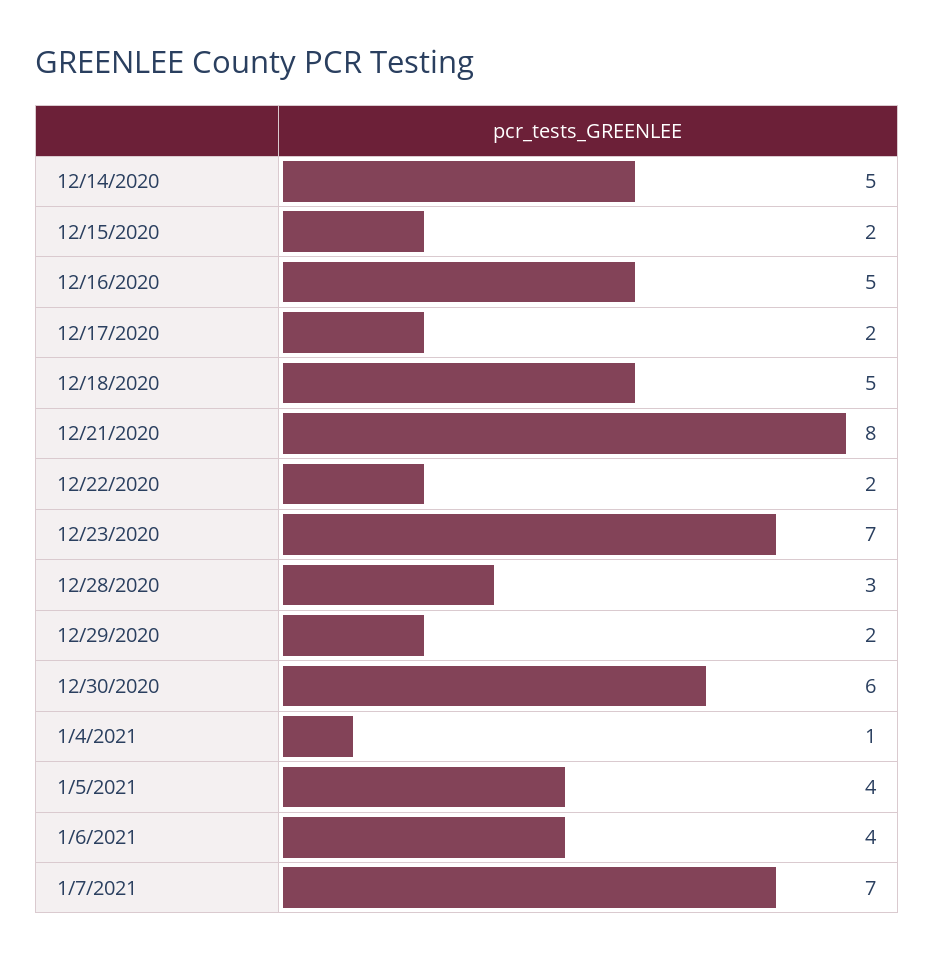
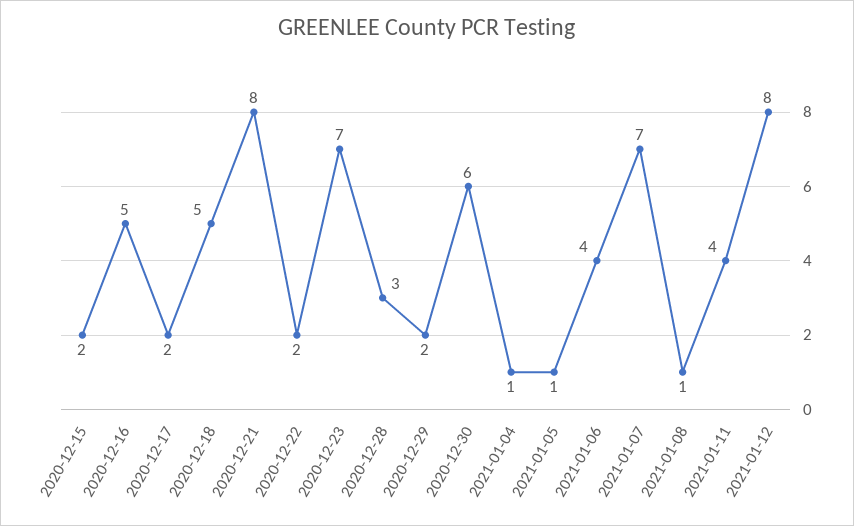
12/14/2020: 5 -> none
1/5/2021: 4 -> 1
2021-01-08: none -> 1
2021-01-11: none -> 4
2021-01-12: none -> 8

